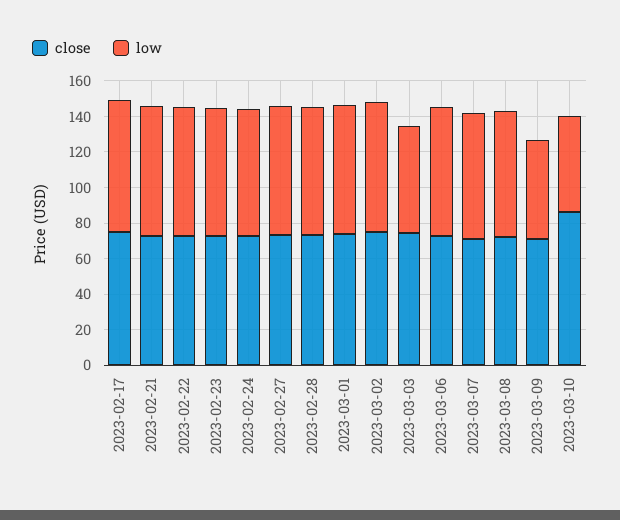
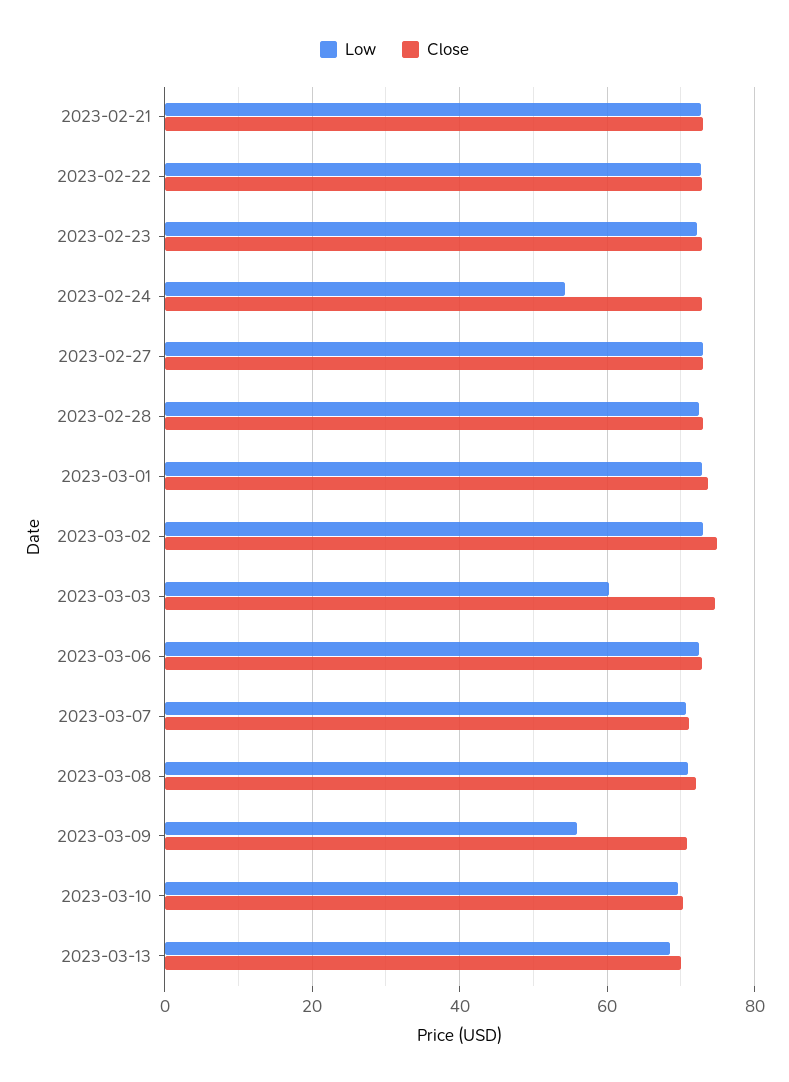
close, 2023-02-17: 75 -> none
low, 2023-02-17: 75 -> none
low, 2023-02-24: 70 -> 54
close, 2023-03-10: 85 -> 70
low, 2023-03-10: 55 -> 70
low, 2023-03-13: none -> 68
close, 2023-03-13: none -> 70

